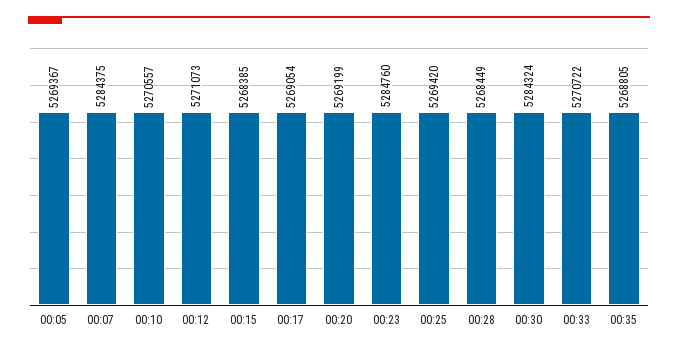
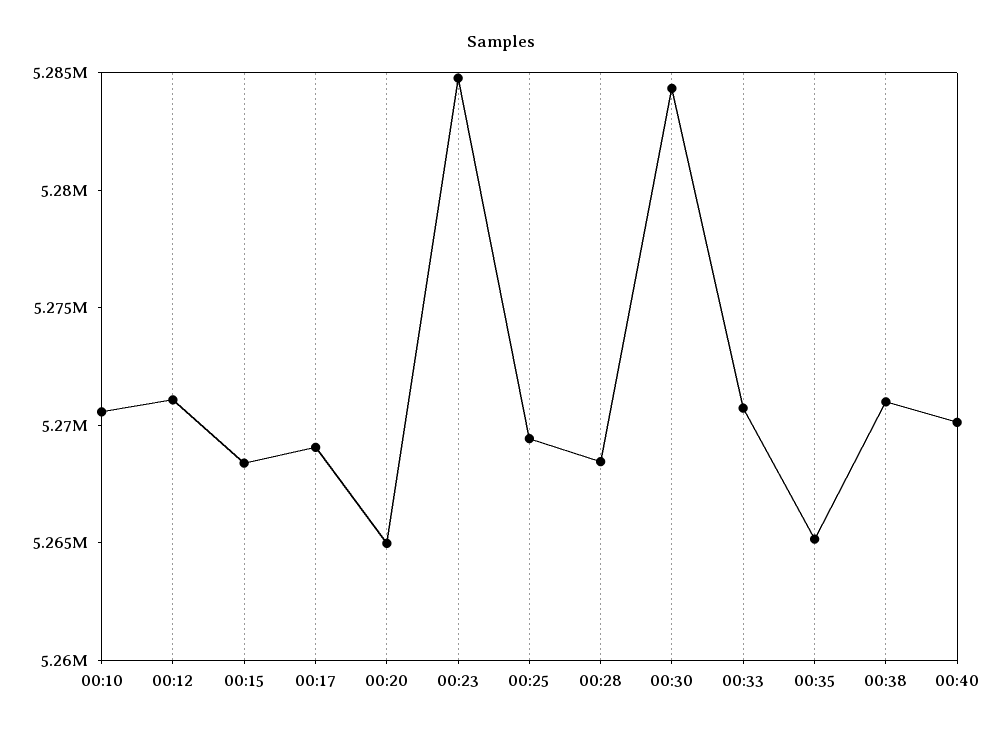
00:05: 5269367 -> none
00:07: 5284375 -> none
00:20: 5269199 -> 5265000
00:35: 5268805 -> 5265000
00:38: none -> 5271000
00:40: none -> 5270000

